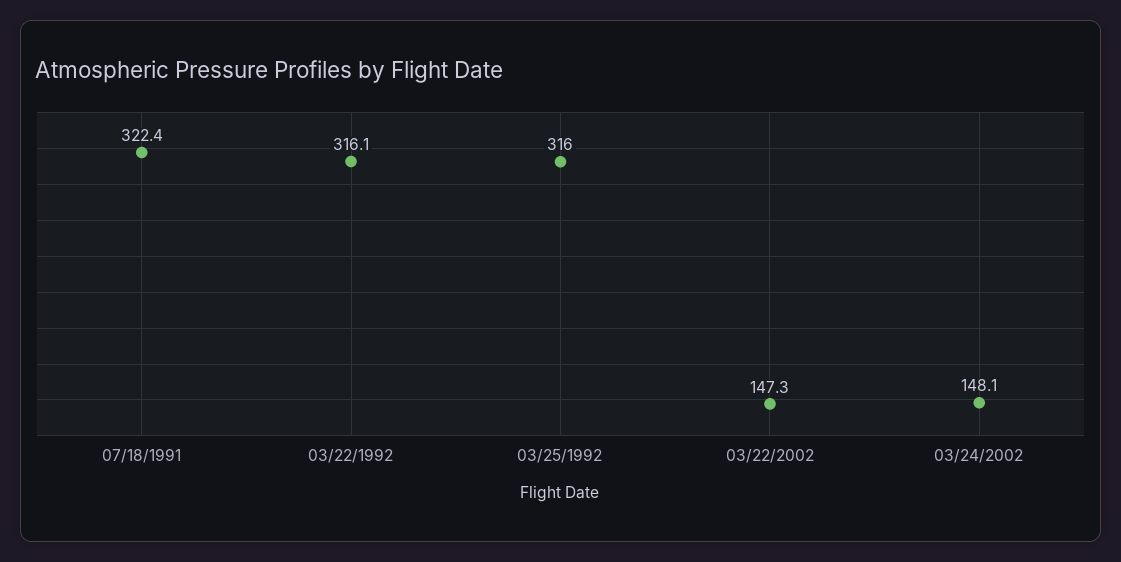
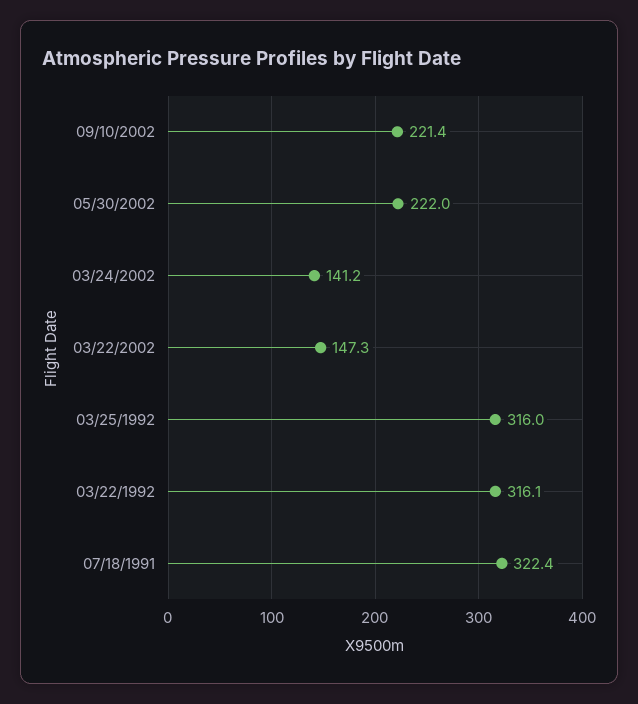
03/24/2002: 148.1 -> 141.2
09/10/2002: none -> 221.4
05/30/2002: none -> 222

